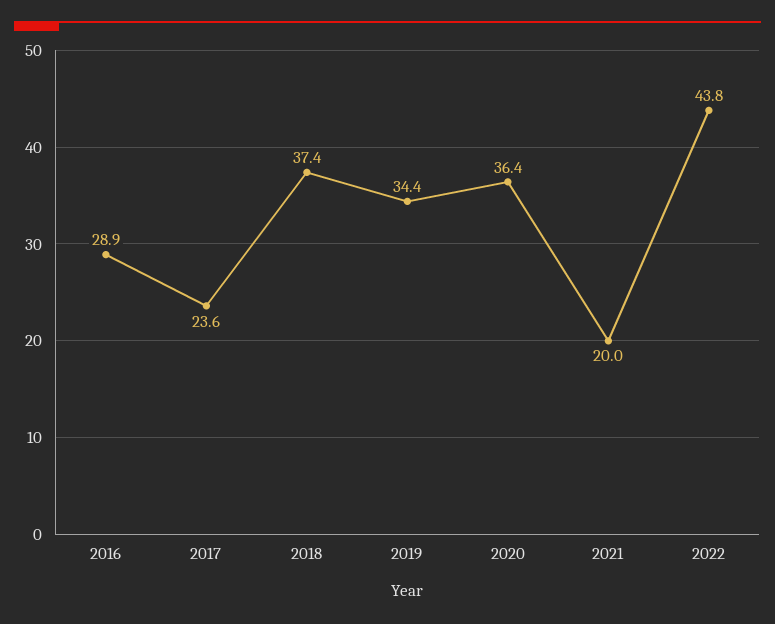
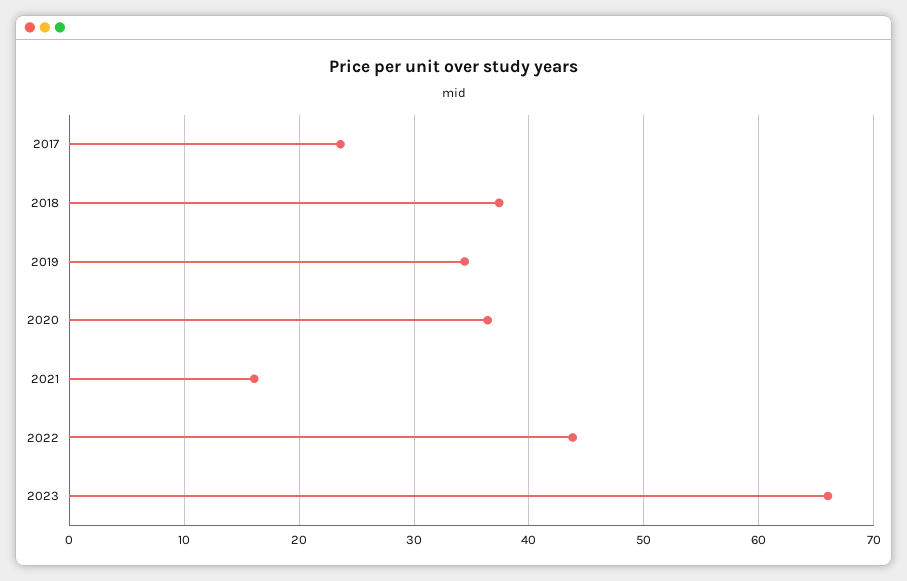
2016: 28.9 -> none
2021: 20 -> 16
2023: none -> 66

